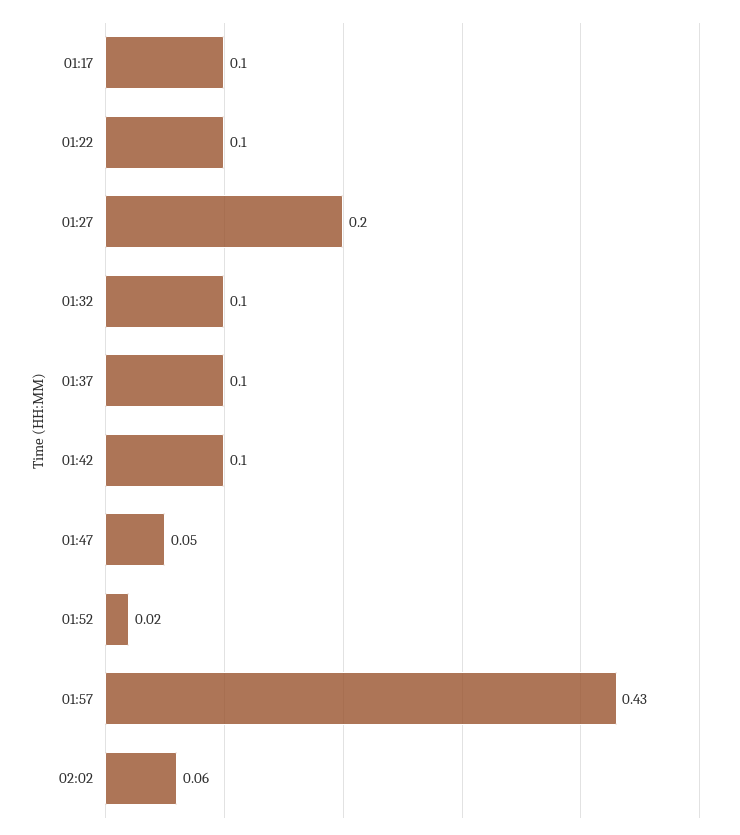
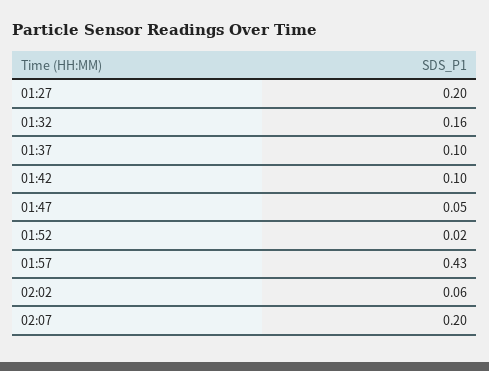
01:17: 0.1 -> none
01:22: 0.1 -> none
01:32: 0.1 -> 0.16
02:07: none -> 0.2

